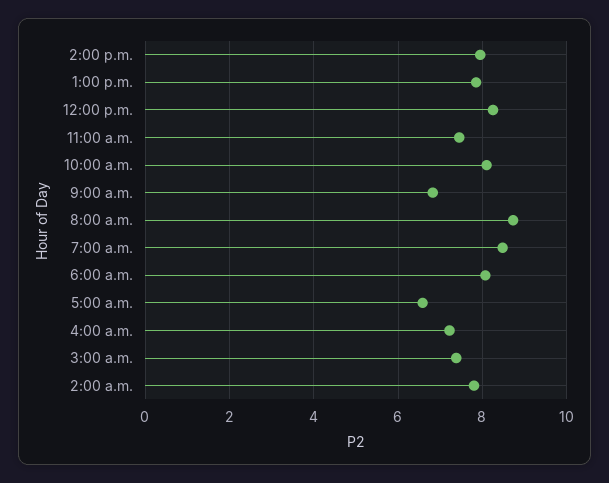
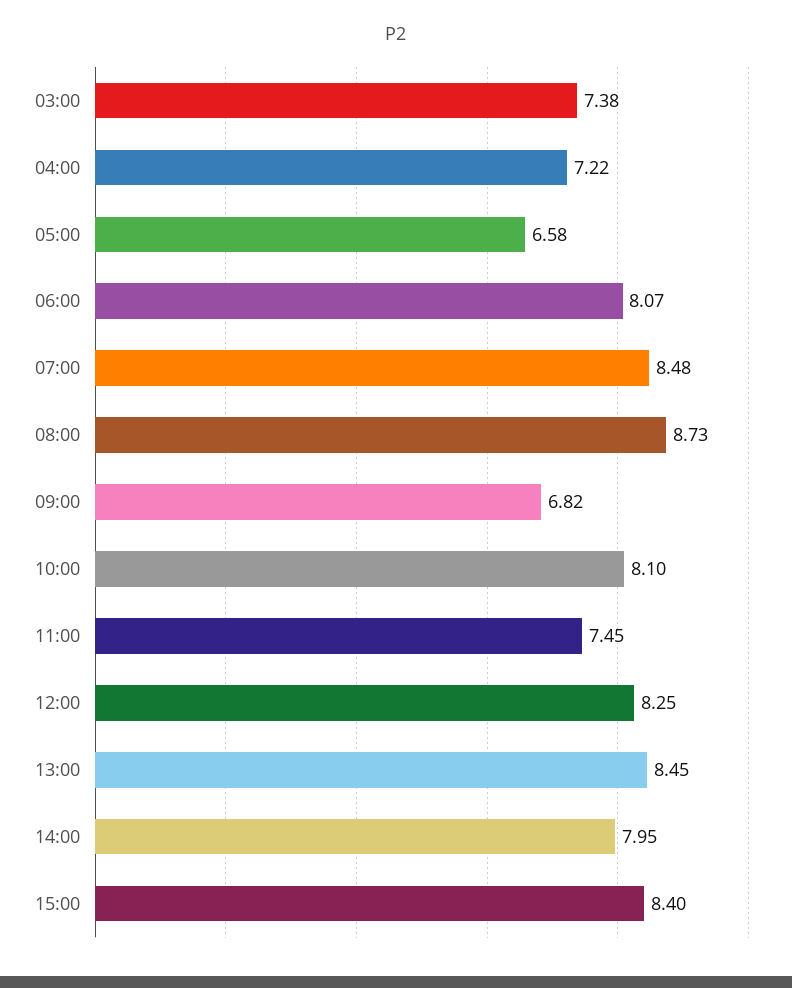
1:00 p.m.: 7.8 -> 8.45
2:00 a.m.: 7.8 -> none
15:00: none -> 8.4

